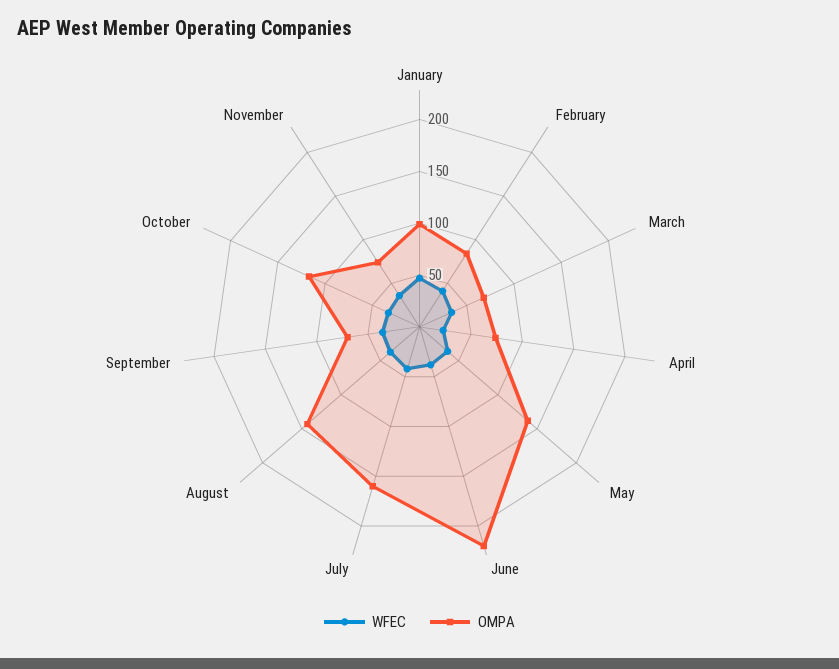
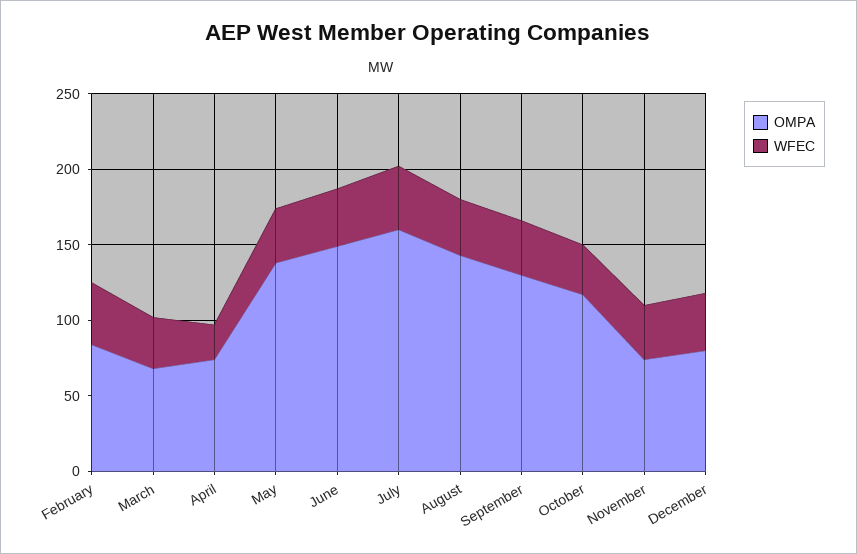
WFEC, January: 50 -> none
OMPA, January: 100 -> none
OMPA, June: 220 -> 150
OMPA, September: 70 -> 130
OMPA, December: none -> 80
WFEC, December: none -> 40

